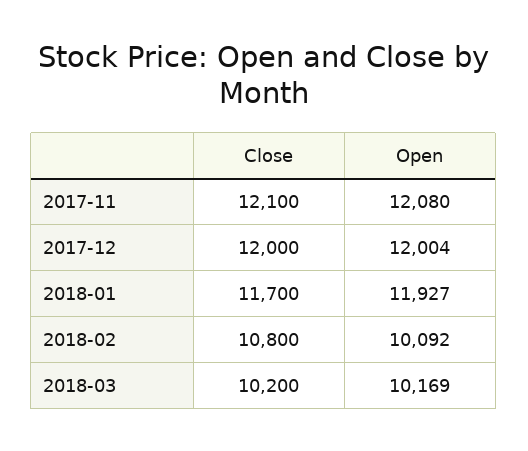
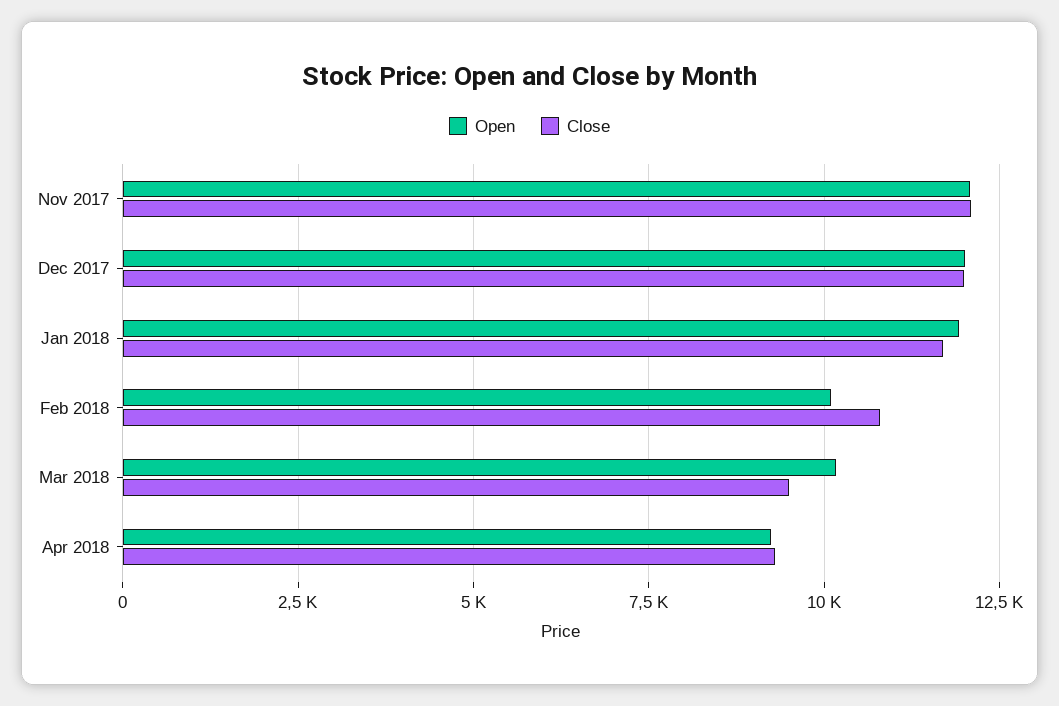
Close, 2018-03: 10200 -> 9500
Open, Apr 2018: none -> 9250
Close, Apr 2018: none -> 9250

